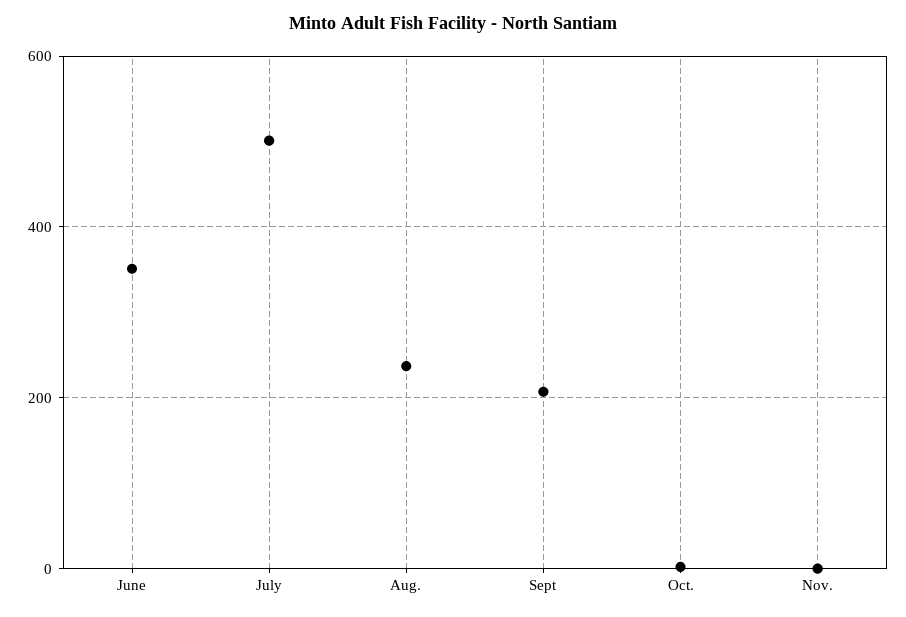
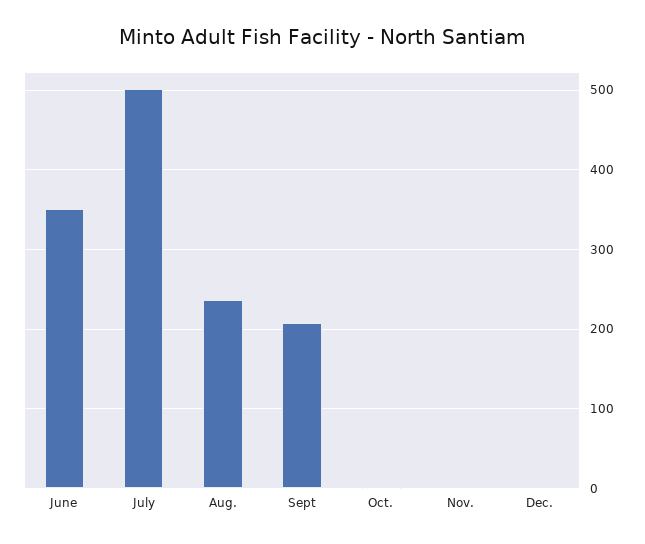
Dec.: none -> 0

